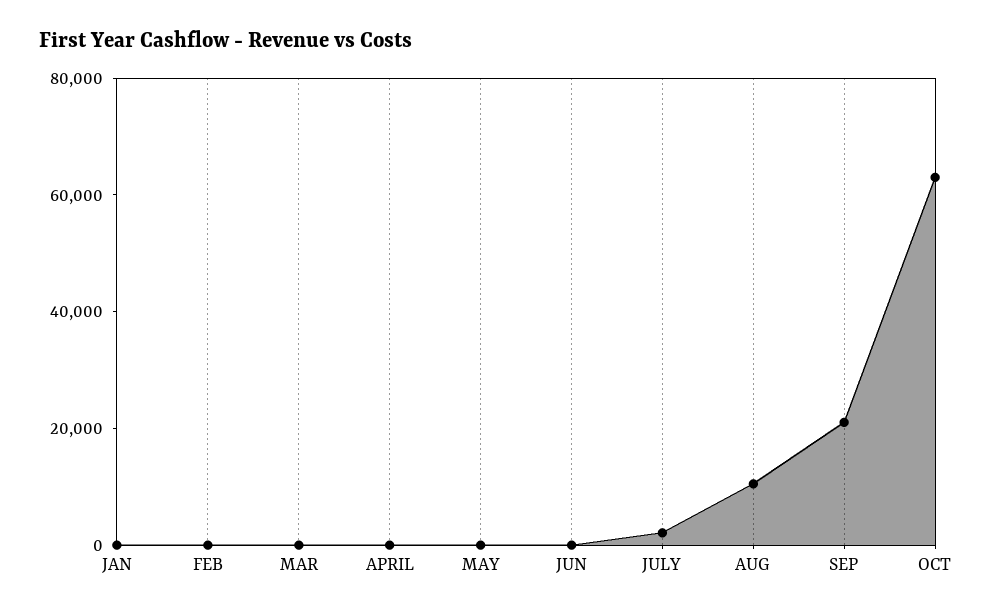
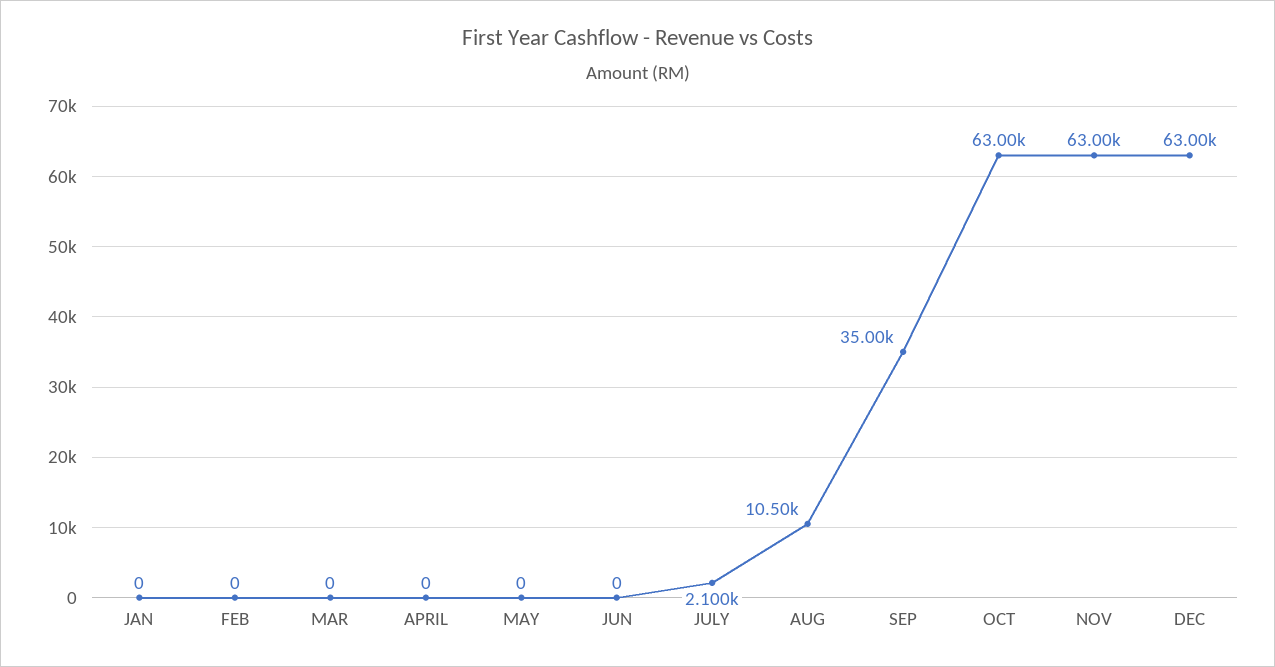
SEP: 20000 -> 35000
NOV: none -> 63000
DEC: none -> 63000

